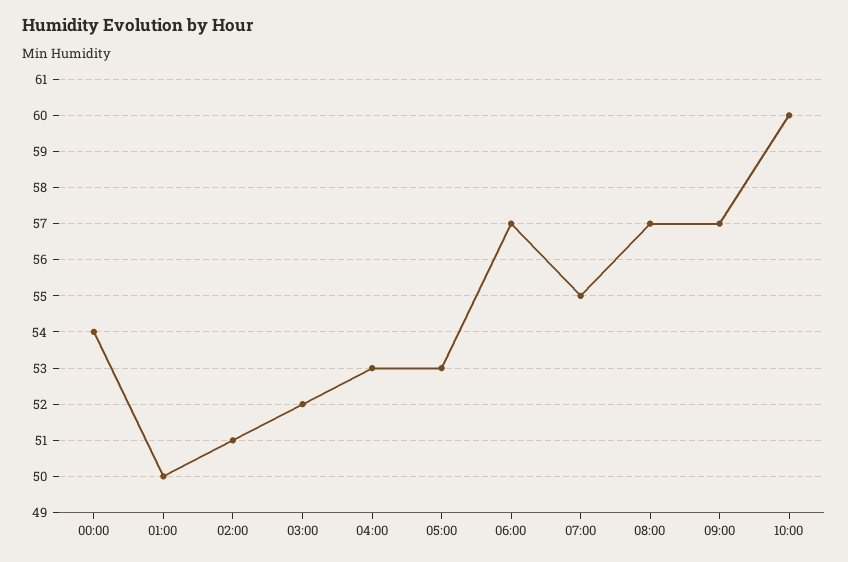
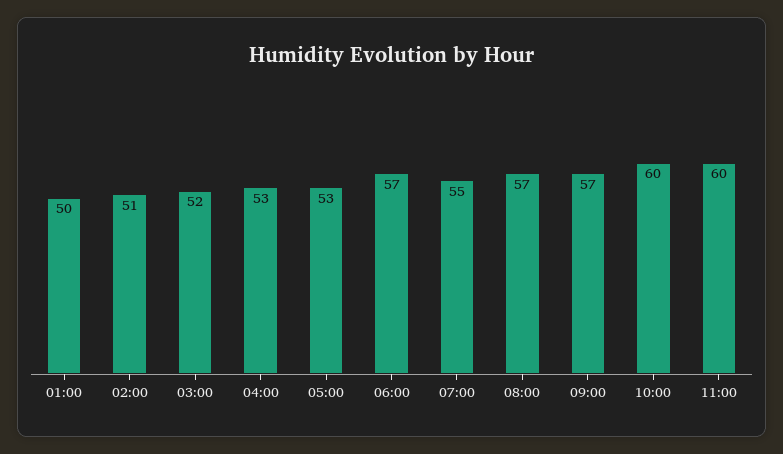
00:00: 54 -> none
11:00: none -> 60

